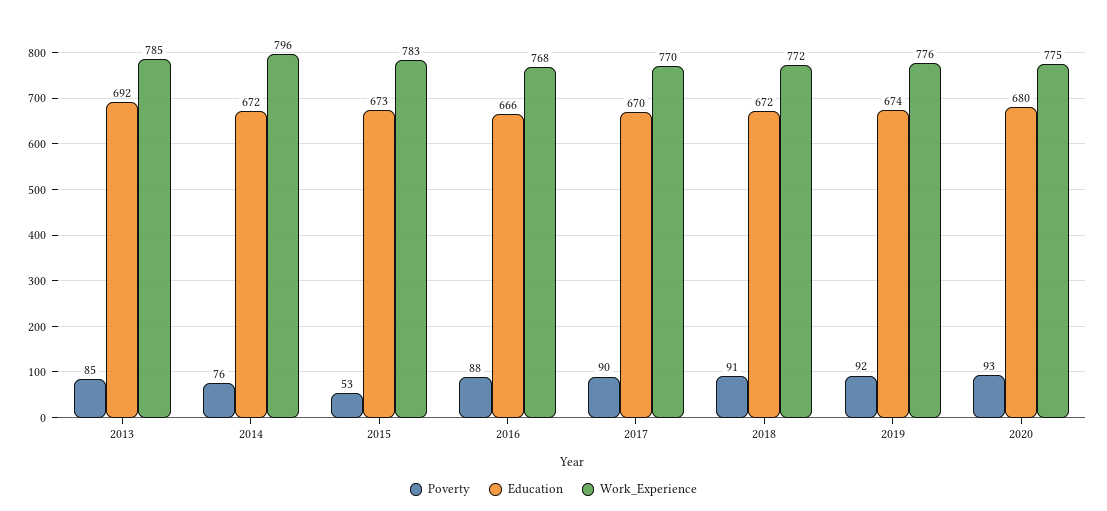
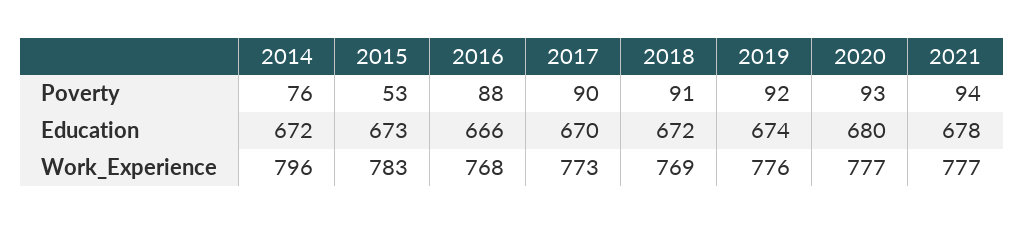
Poverty, 2013: 85 -> none
Education, 2013: 692 -> none
Work_Experience, 2013: 785 -> none
Work_Experience, 2017: 770 -> 773
Work_Experience, 2018: 772 -> 769
Work_Experience, 2020: 775 -> 777
Poverty, 2021: none -> 94
Education, 2021: none -> 678
Work_Experience, 2021: none -> 777

